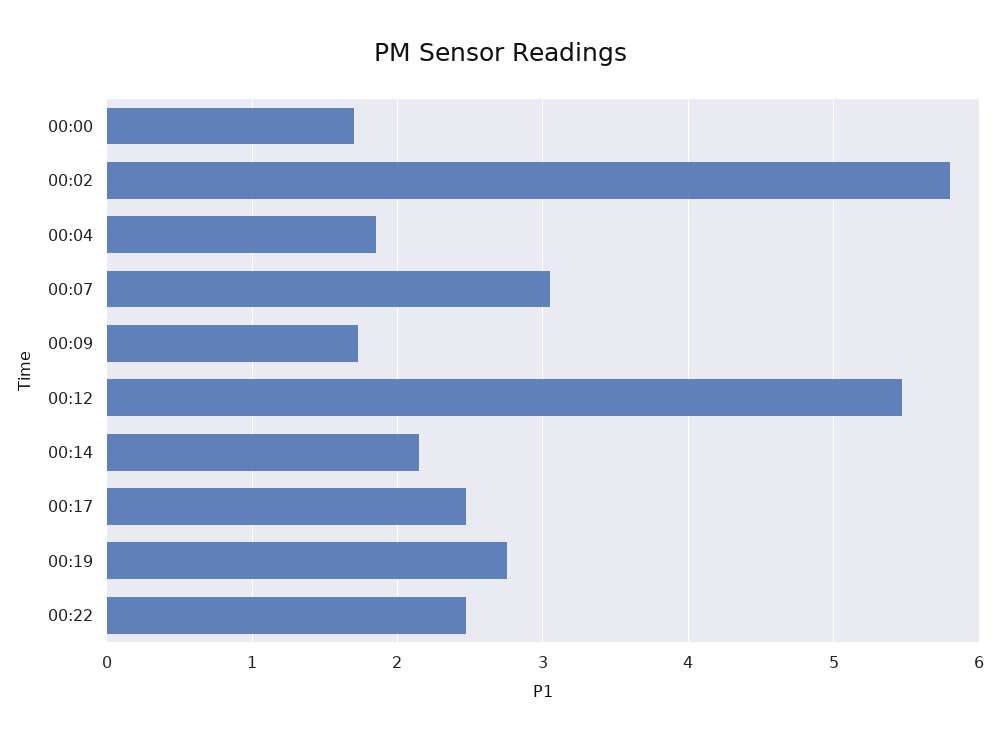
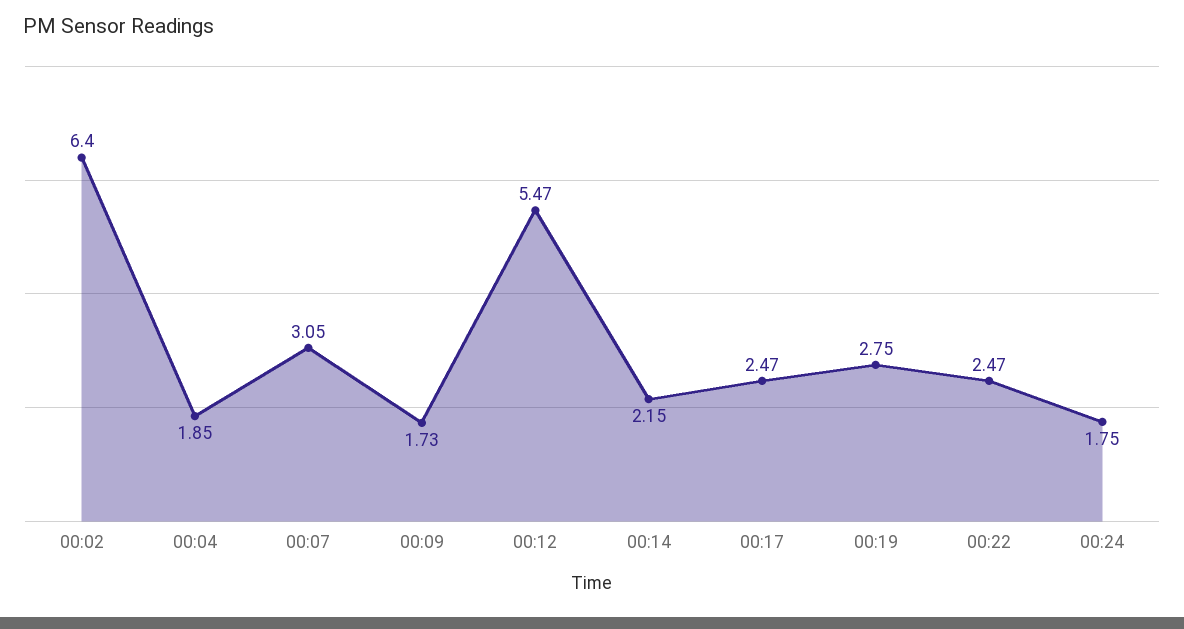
00:00: 1.7 -> none
00:02: 5.8 -> 6.4
00:24: none -> 1.75

